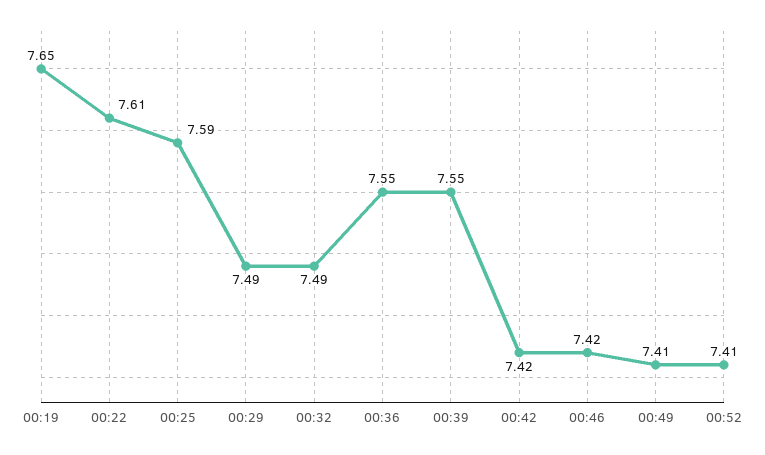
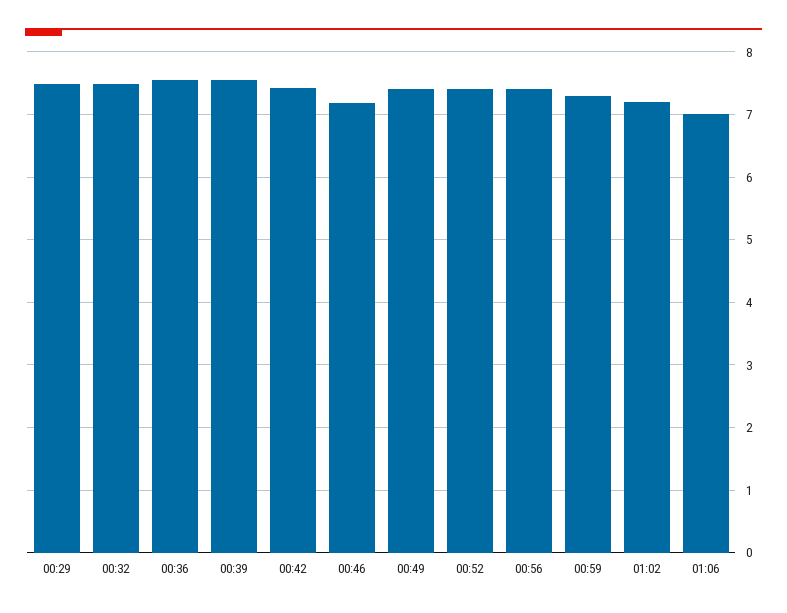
00:19: 7.65 -> none
00:22: 7.61 -> none
00:25: 7.59 -> none
00:46: 7.42 -> 7.2
00:56: none -> 7.4
00:59: none -> 7.3
01:02: none -> 7.2
01:06: none -> 7

